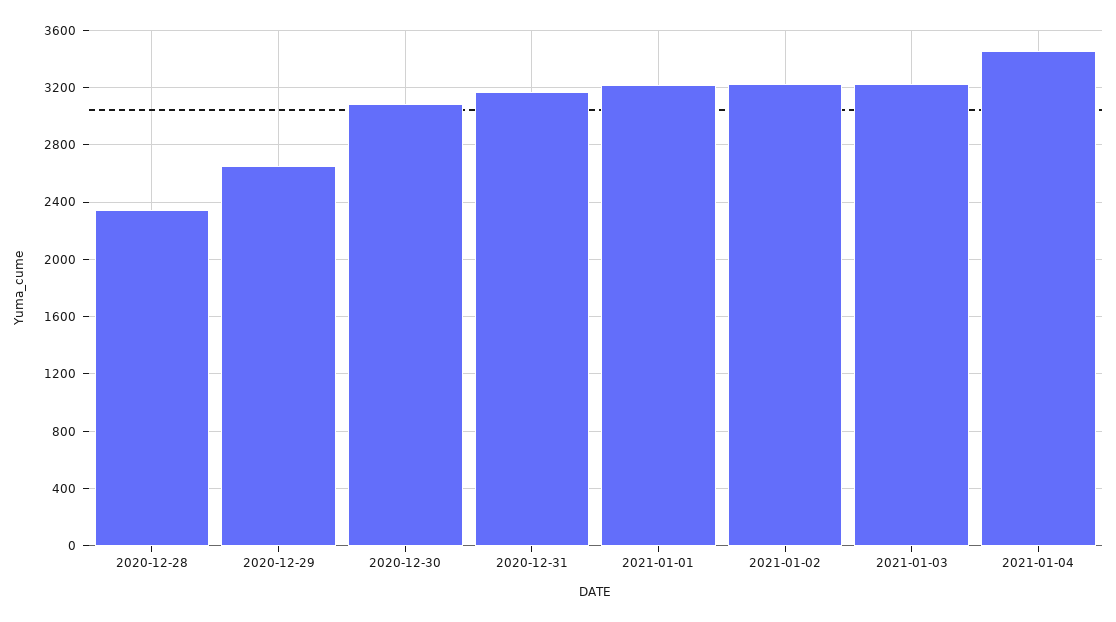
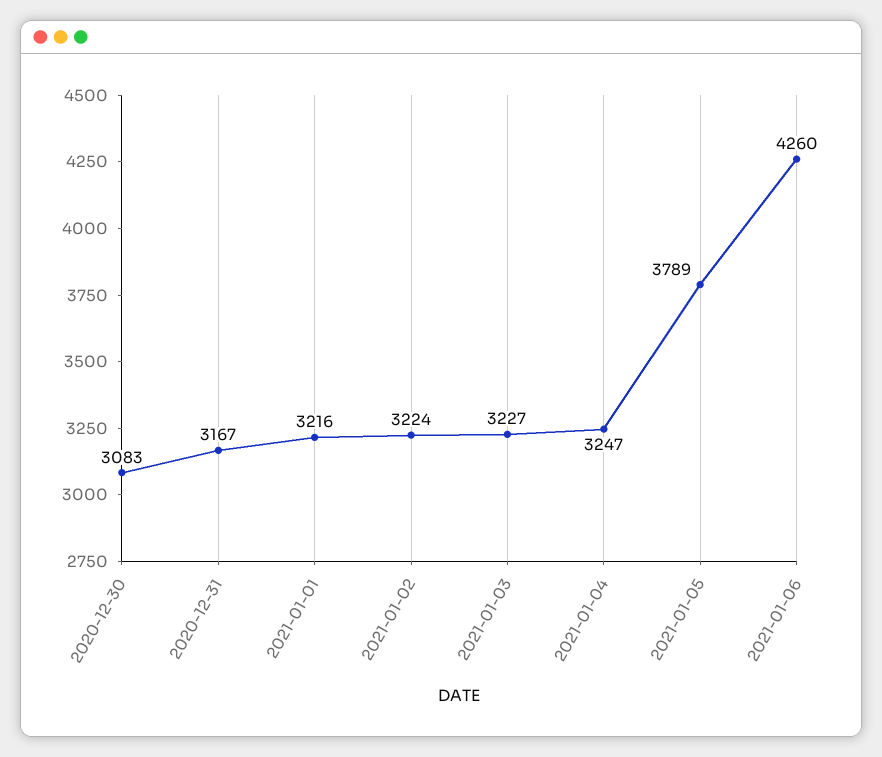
2020-12-28: 2350 -> none
2020-12-29: 2650 -> none
2021-01-04: 3450 -> 3247
2021-01-05: none -> 3789
2021-01-06: none -> 4260

